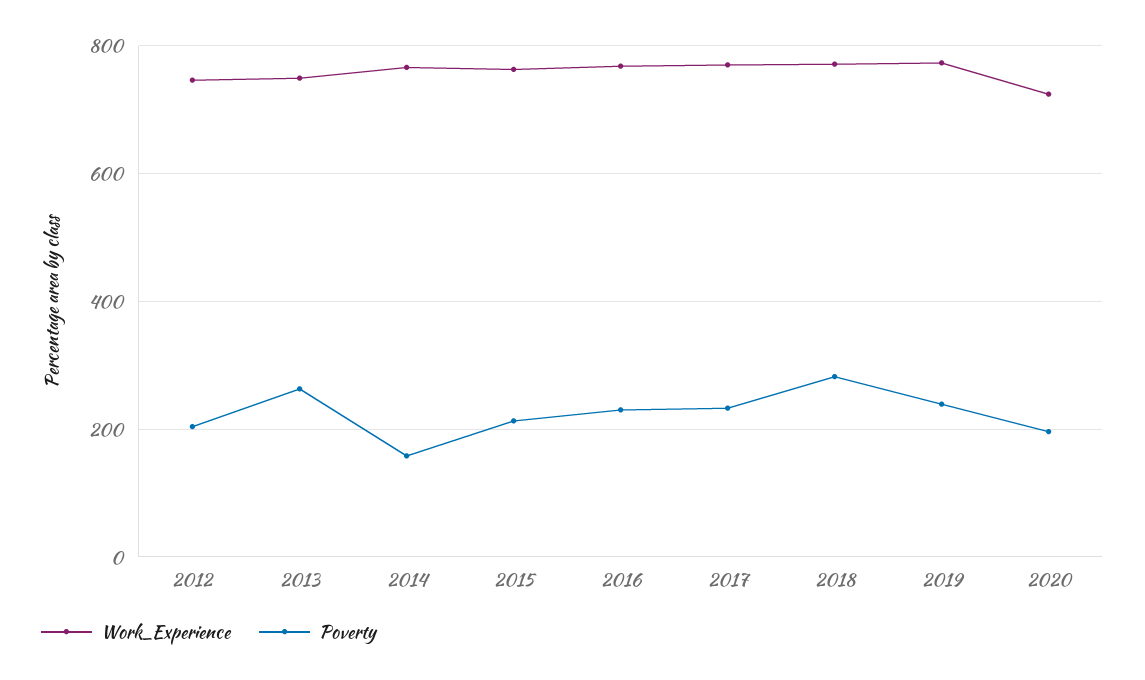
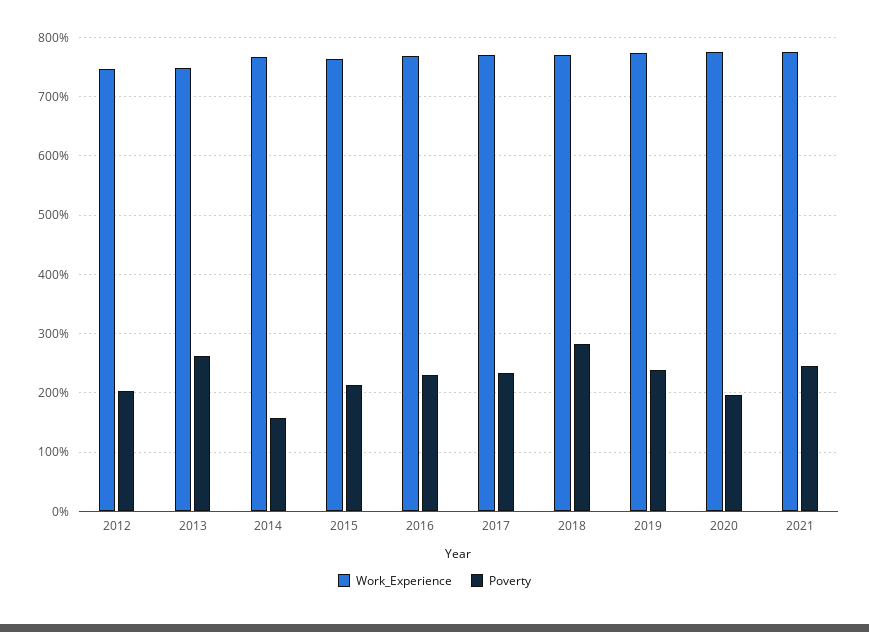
Work_Experience, 2020: 720 -> 780
Work_Experience, 2021: none -> 780
Poverty, 2021: none -> 240

